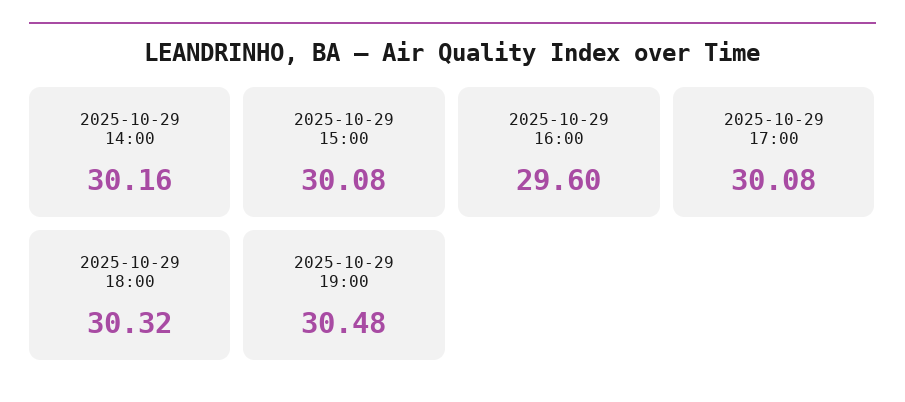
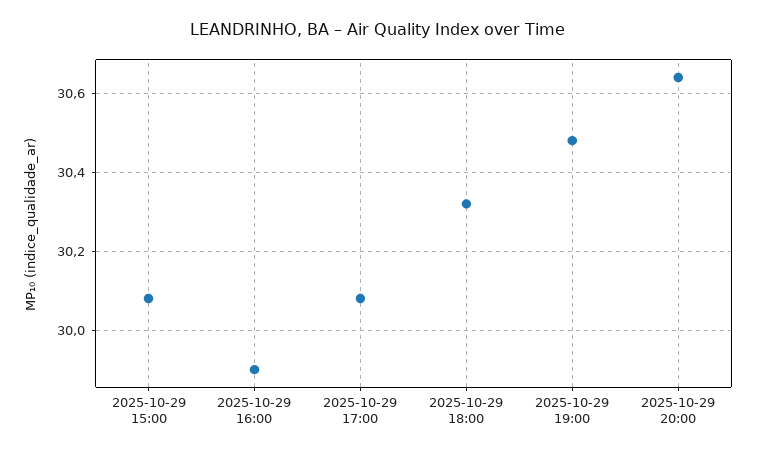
2025-10-29 14:00: 30.16 -> none
2025-10-29 16:00: 29.6 -> 29.9
2025-10-29 20:00: none -> 30.65

